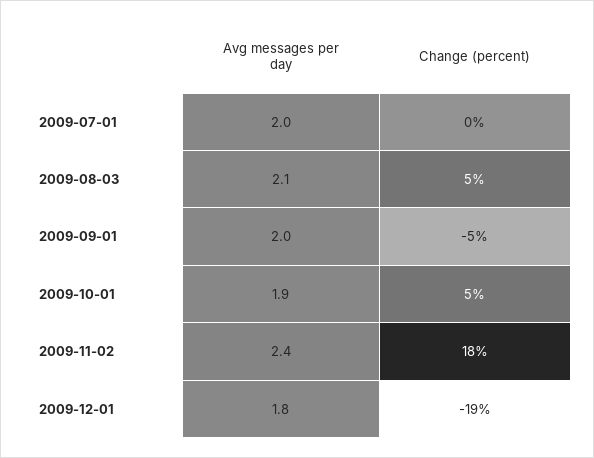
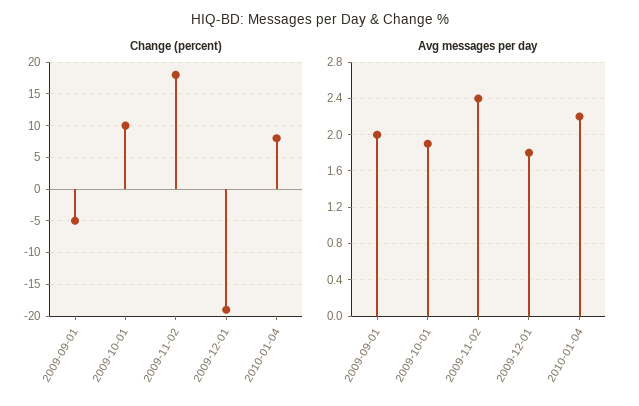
Avg messages per day, 2009-07-01: 2 -> none
Change (percent), 2009-07-01: 0 -> none
Avg messages per day, 2009-08-03: 2.1 -> none
Change (percent), 2009-08-03: 5 -> none
Change (percent), 2009-10-01: 5 -> 10
Change (percent), 2010-01-04: none -> 8
Avg messages per day, 2010-01-04: none -> 2.2

